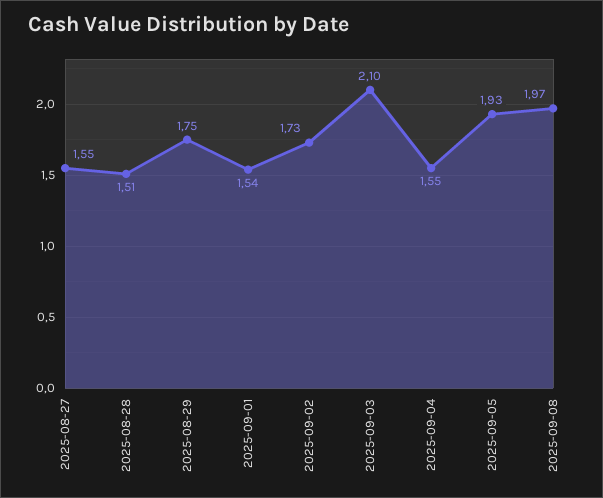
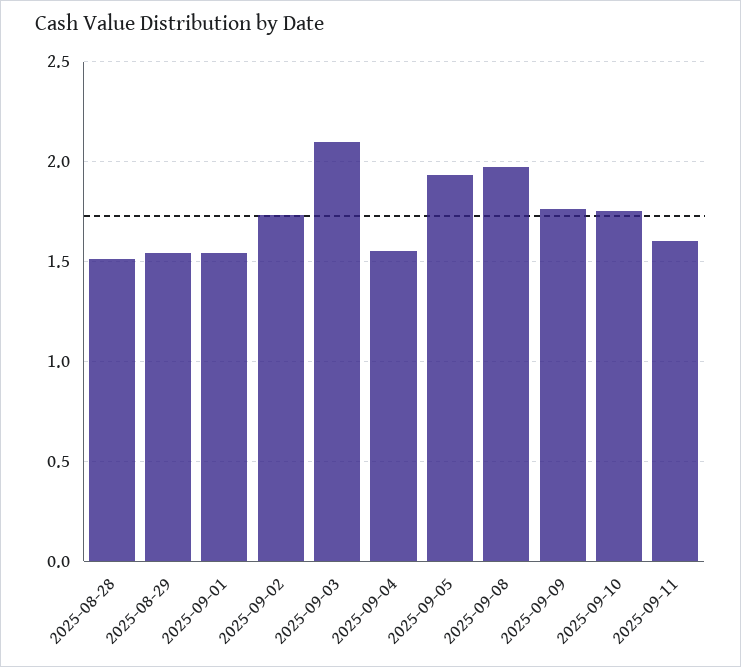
2025-08-27: 1.55 -> none
2025-08-29: 1.75 -> 1.55
2025-09-09: none -> 1.75
2025-09-10: none -> 1.75
2025-09-11: none -> 1.6

